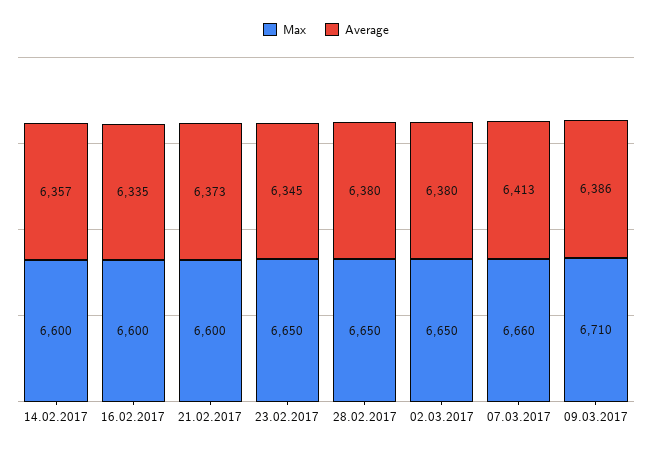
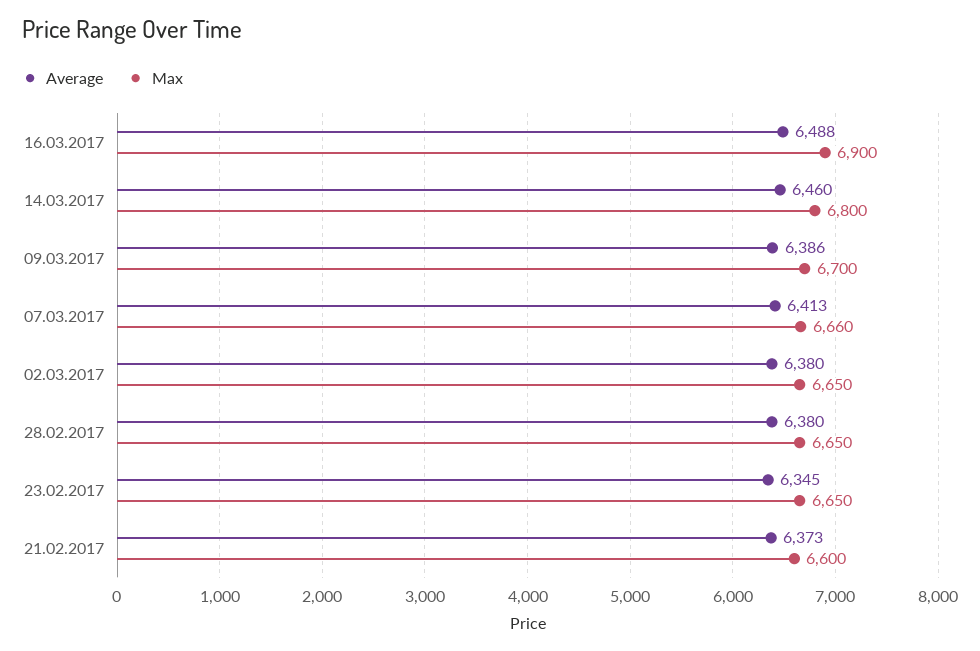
Max, 14.02.2017: 6600 -> none
Average, 14.02.2017: 6357 -> none
Max, 16.02.2017: 6600 -> none
Average, 16.02.2017: 6335 -> none
Max, 09.03.2017: 6710 -> 6700
Average, 16.03.2017: none -> 6488
Max, 16.03.2017: none -> 6900
Average, 14.03.2017: none -> 6460
Max, 14.03.2017: none -> 6800

